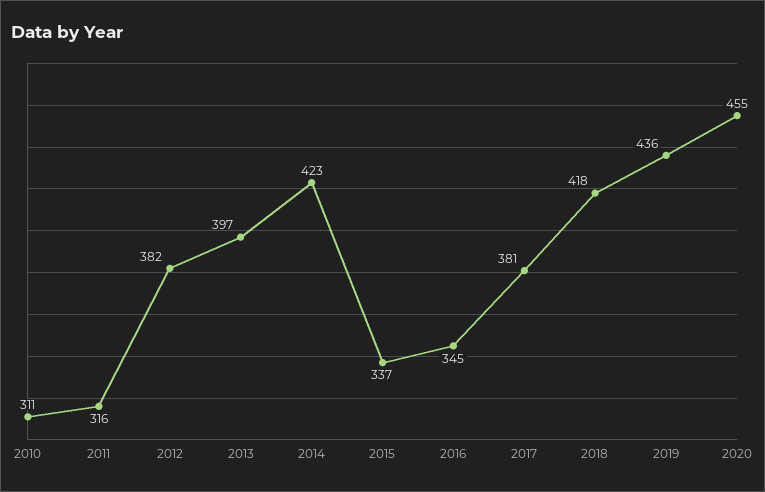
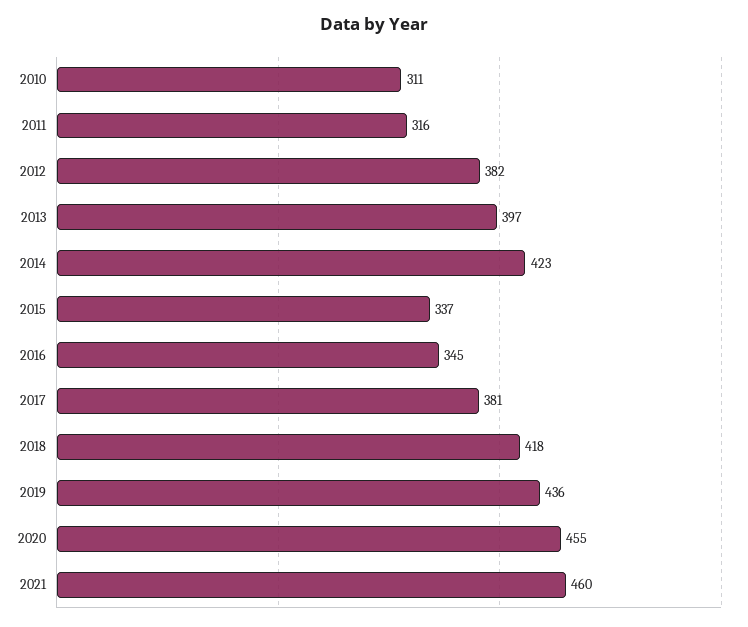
2021: none -> 460

